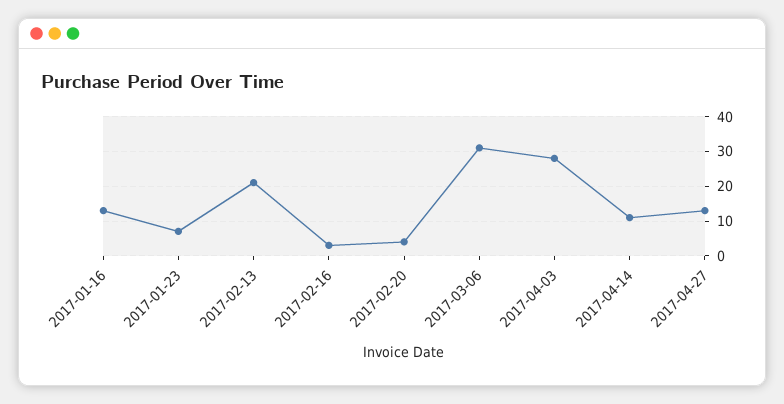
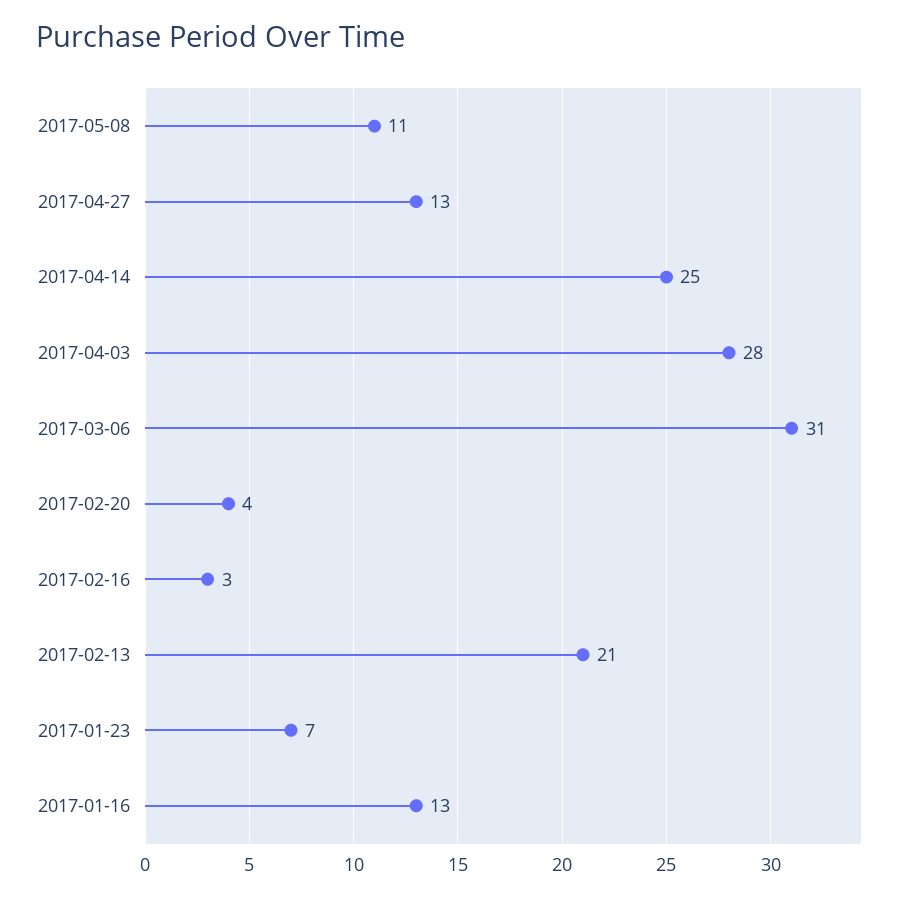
2017-04-14: 10 -> 25
2017-05-08: none -> 11

